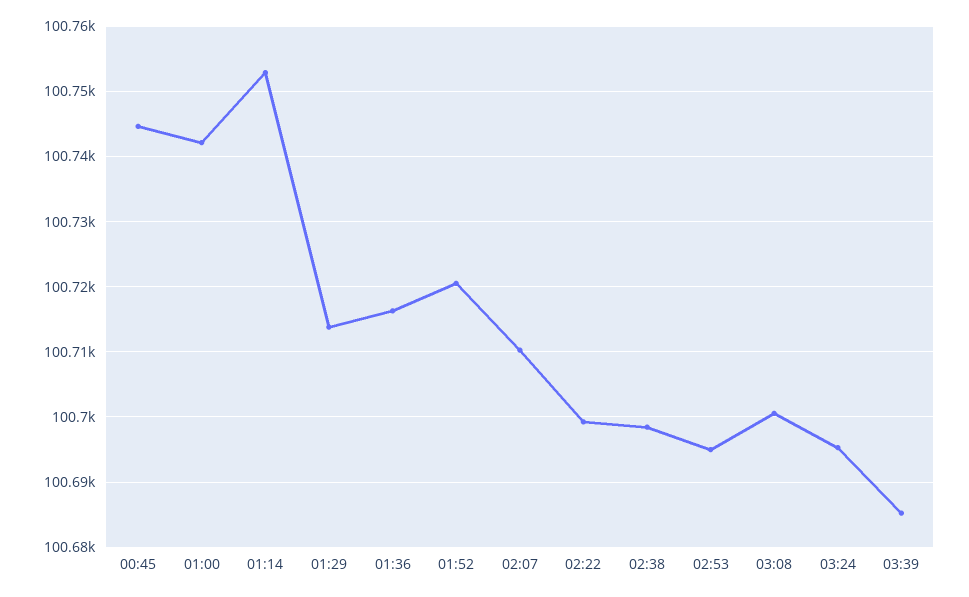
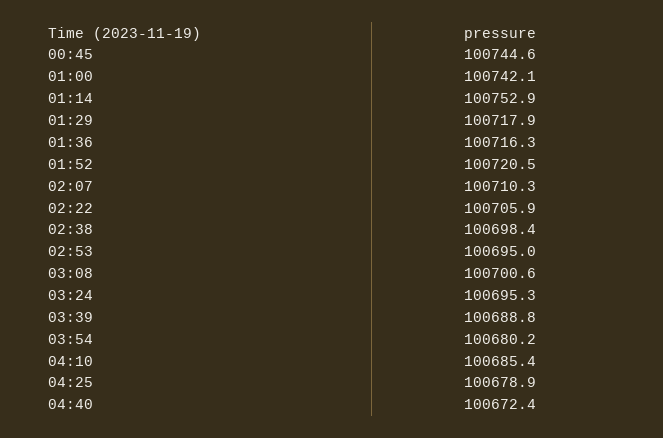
01:29: 100714 -> 100717.9
02:22: 100699 -> 100705.9
03:39: 100685 -> 100688.8
03:54: none -> 100680.2
04:10: none -> 100685.4
04:25: none -> 100678.9
04:40: none -> 100672.4

